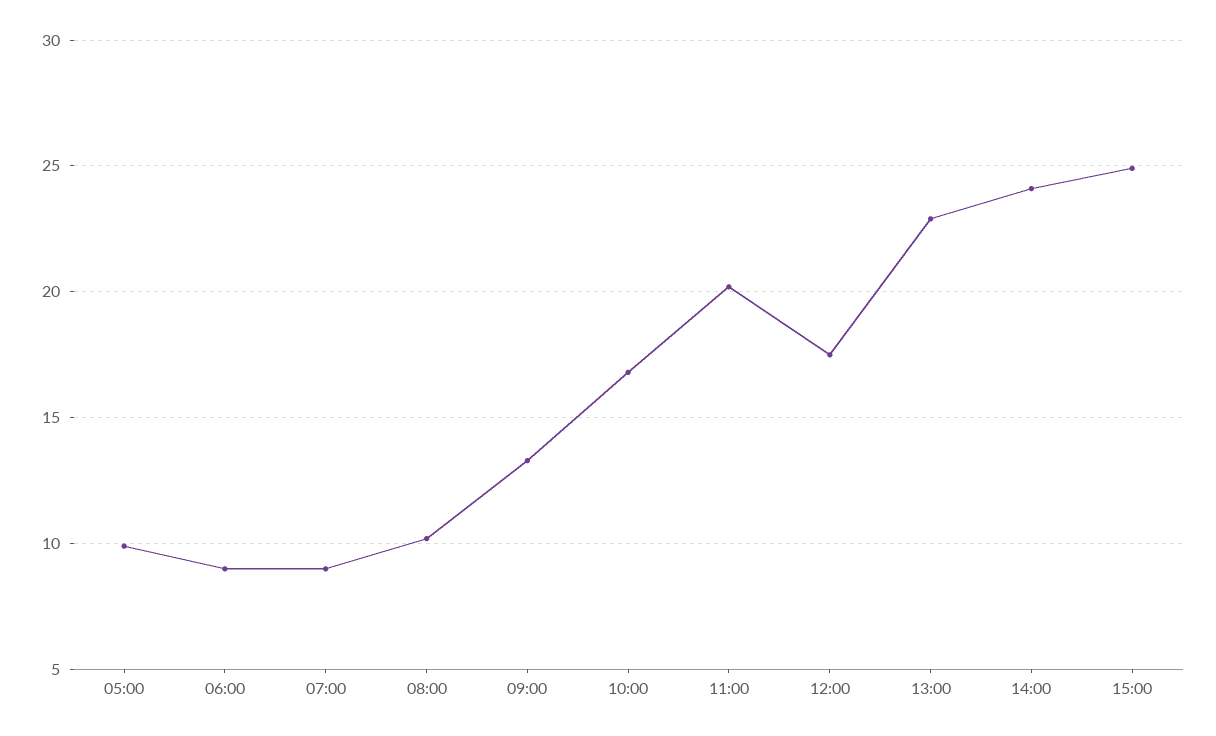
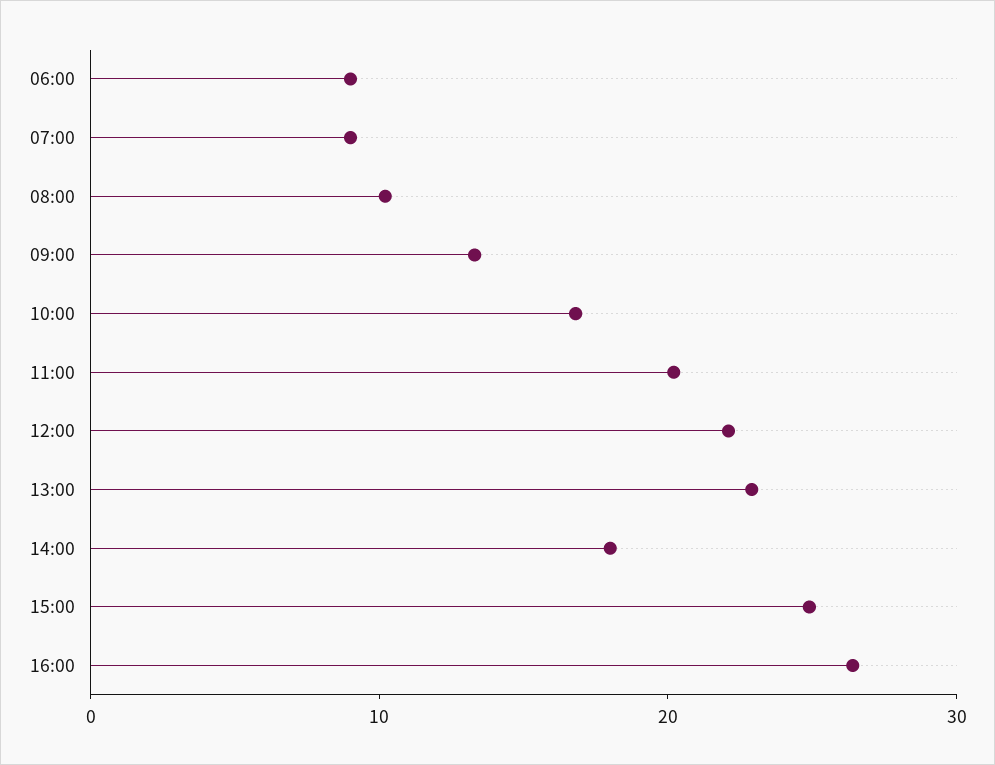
05:00: 10 -> none
12:00: 17.5 -> 22
14:00: 24 -> 18
16:00: none -> 26

